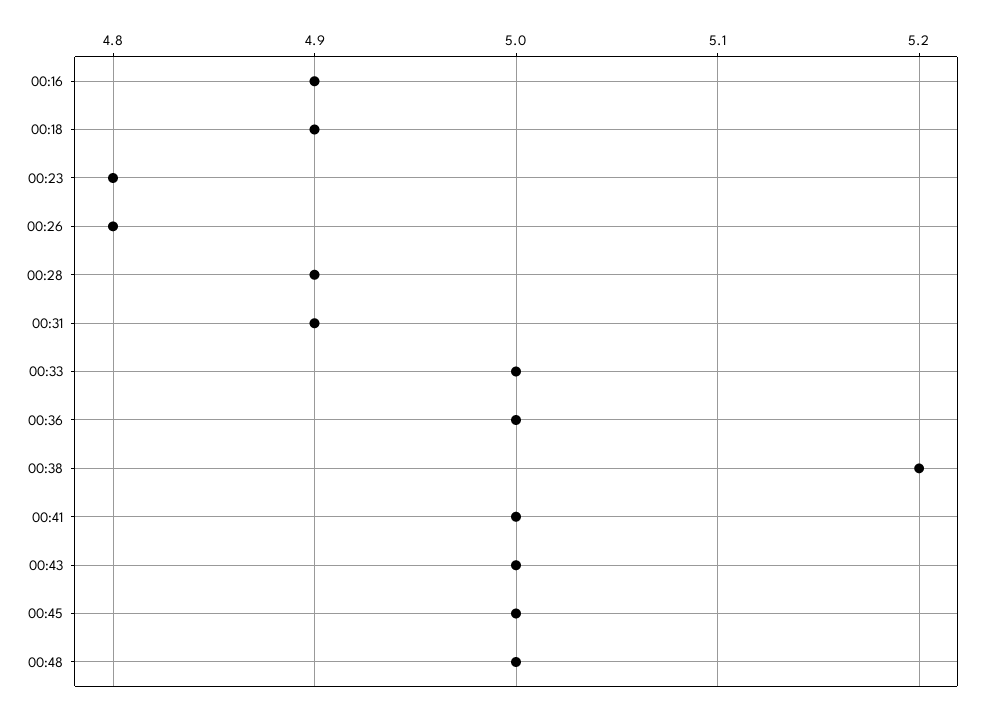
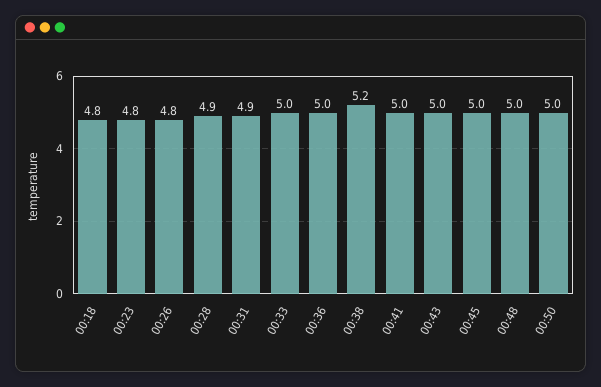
00:16: 4.9 -> none
00:18: 4.9 -> 4.8
00:50: none -> 5

